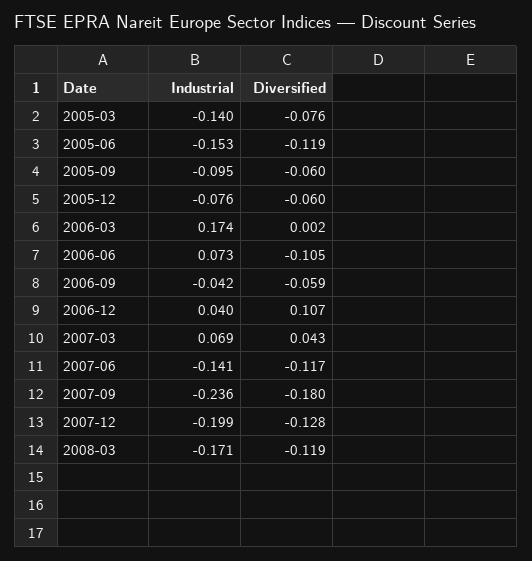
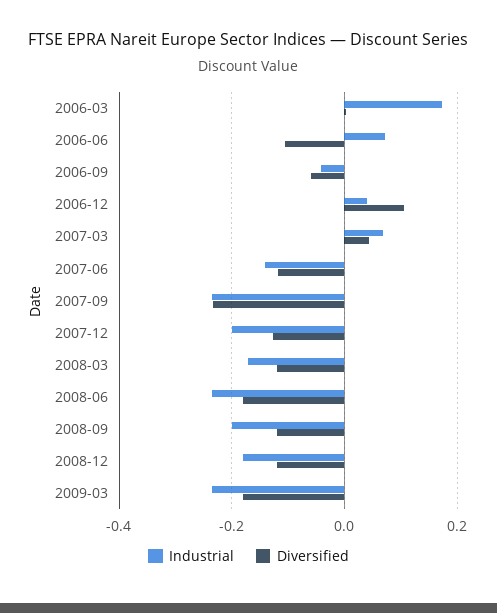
Industrial, 2005-03: -0.14 -> none
Diversified, 2005-03: -0.076 -> none
Industrial, 2005-06: -0.153 -> none
Diversified, 2005-06: -0.119 -> none
Industrial, 2005-09: -0.095 -> none
Diversified, 2005-09: -0.06 -> none
Industrial, 2005-12: -0.076 -> none
Diversified, 2005-12: -0.06 -> none
Diversified, 2007-09: -0.18 -> -0.24
Industrial, 2008-06: none -> -0.24
Diversified, 2008-06: none -> -0.18
Industrial, 2008-09: none -> -0.2
Diversified, 2008-09: none -> -0.12
Industrial, 2008-12: none -> -0.18
Diversified, 2008-12: none -> -0.12
Industrial, 2009-03: none -> -0.24
Diversified, 2009-03: none -> -0.18

